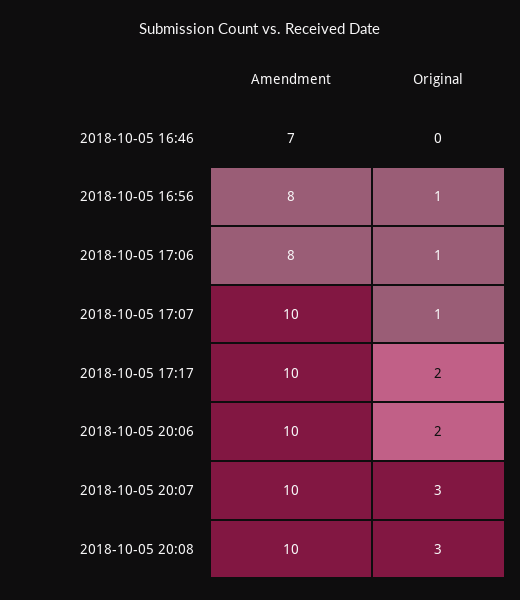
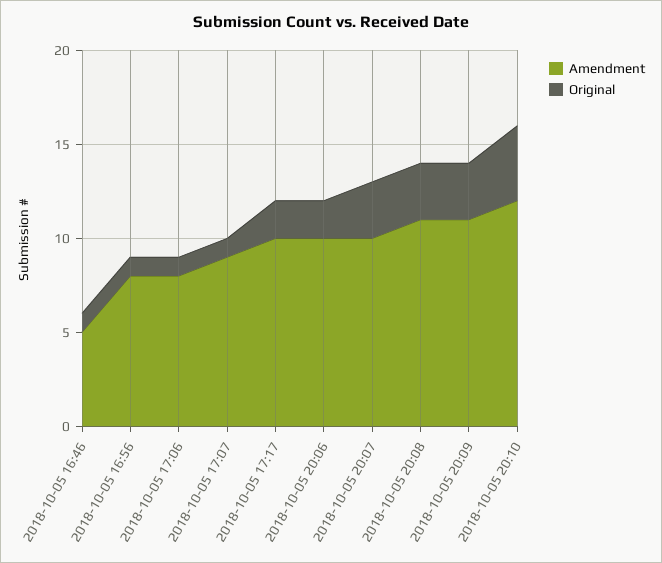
Amendment, 2018-10-05 16:46: 7 -> 5
Original, 2018-10-05 16:46: 0 -> 1
Amendment, 2018-10-05 17:07: 10 -> 9
Amendment, 2018-10-05 20:08: 10 -> 11
Amendment, 2018-10-05 20:09: none -> 11
Original, 2018-10-05 20:09: none -> 3
Amendment, 2018-10-05 20:10: none -> 12
Original, 2018-10-05 20:10: none -> 4

